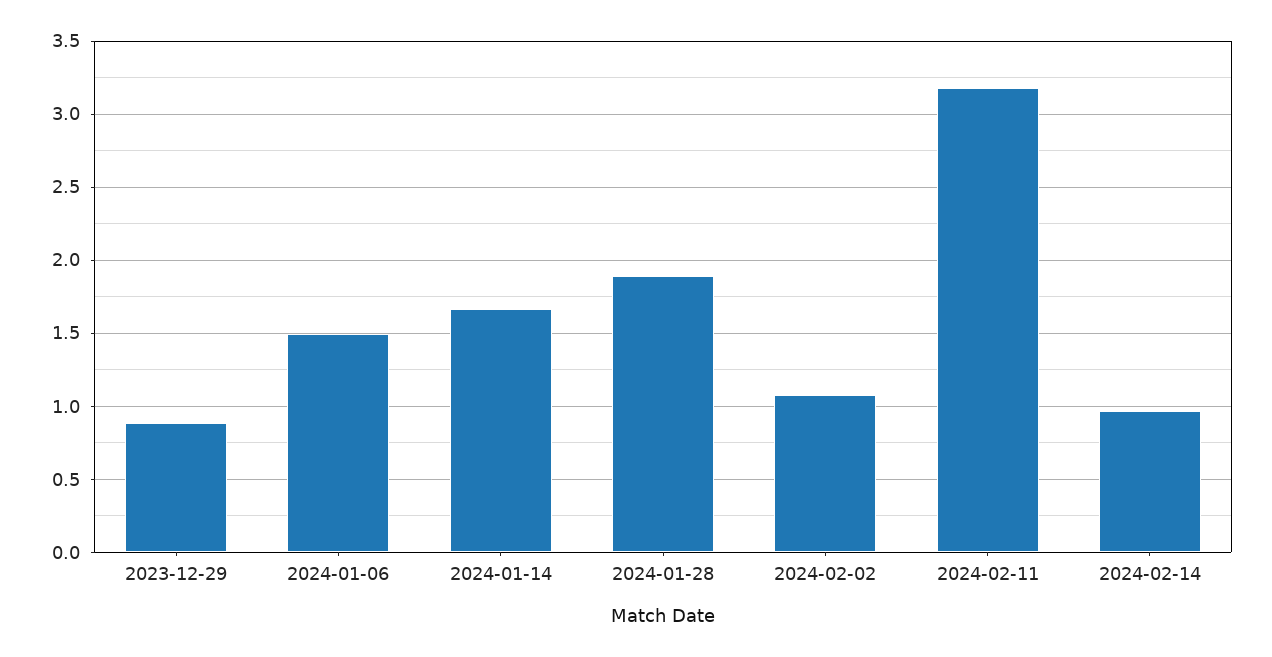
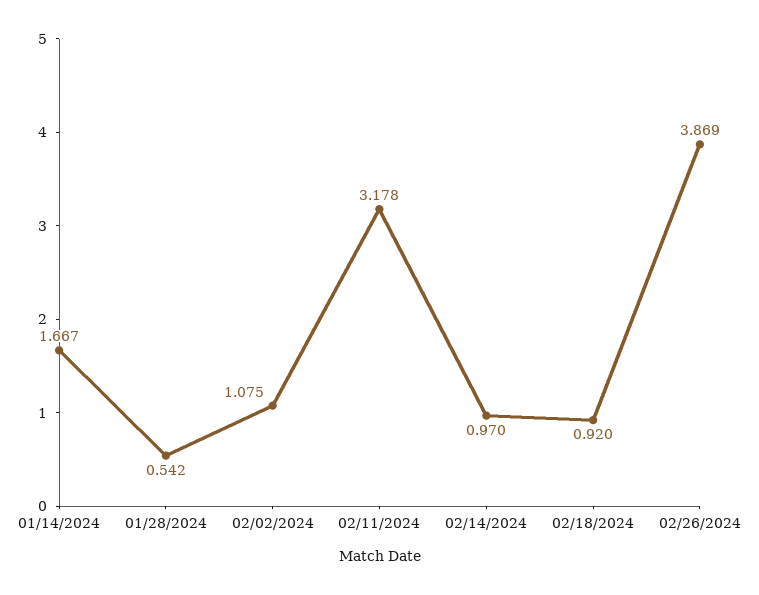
2023-12-29: 0.9 -> none
2024-01-06: 1.5 -> none
2024-01-28: 1.9 -> 0.542
02/18/2024: none -> 0.92
02/26/2024: none -> 3.869

